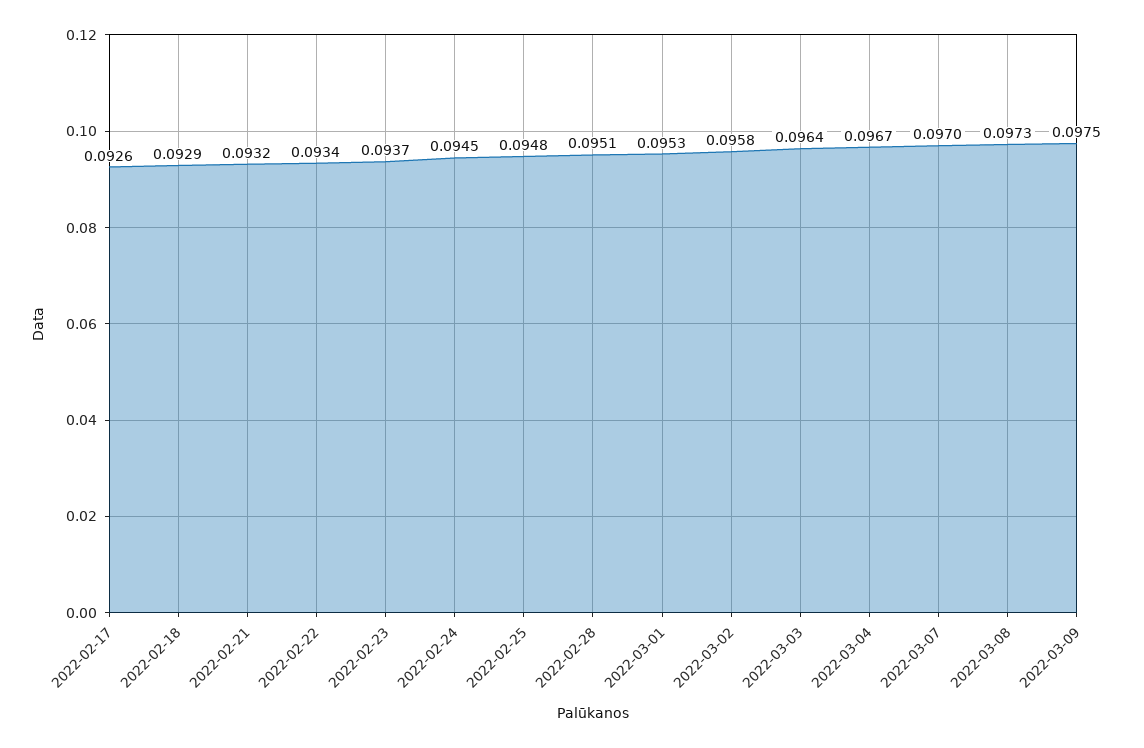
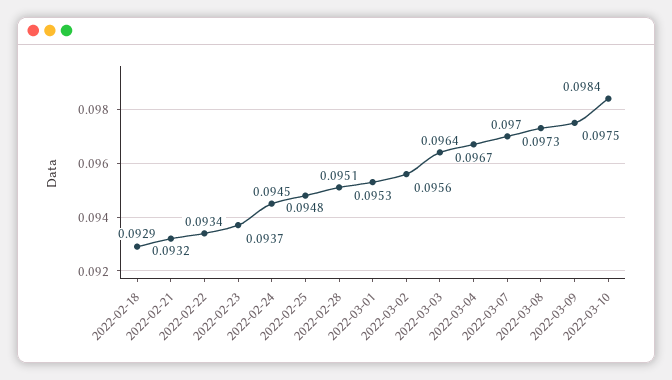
2022-02-17: 0.0926 -> none
2022-03-02: 0.0958 -> 0.0956
2022-03-10: none -> 0.0984

